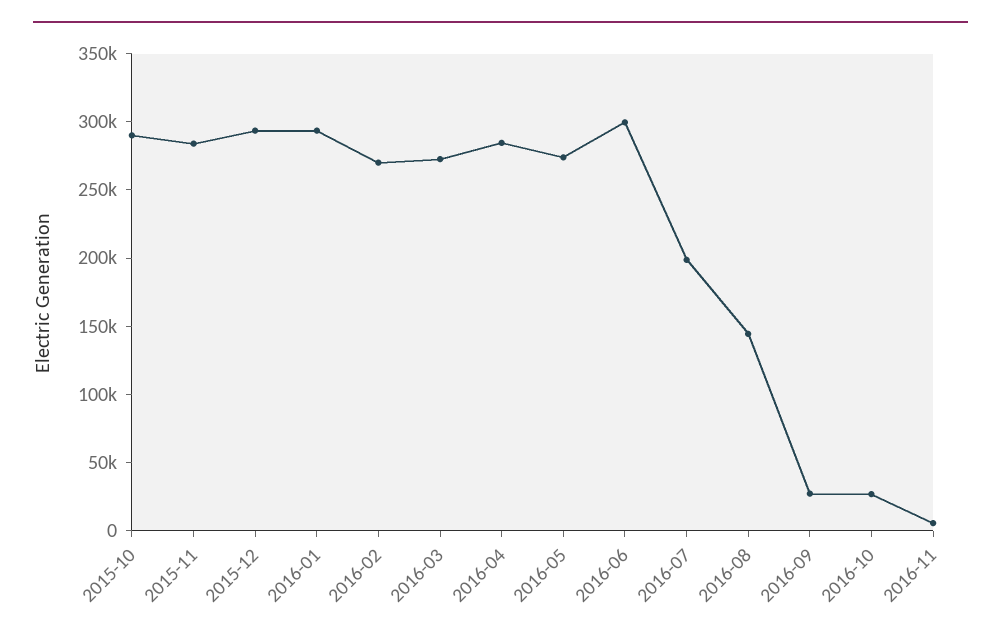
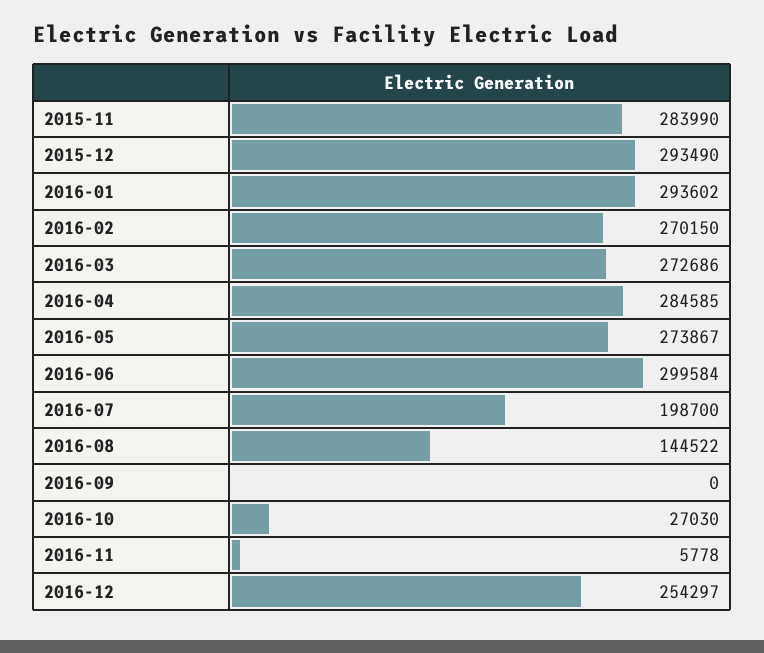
2015-10: 290000 -> none
2016-09: 30000 -> 0
2016-12: none -> 254297

